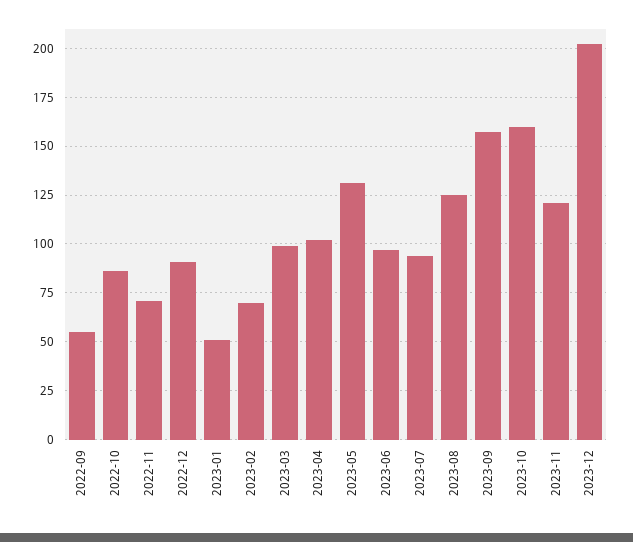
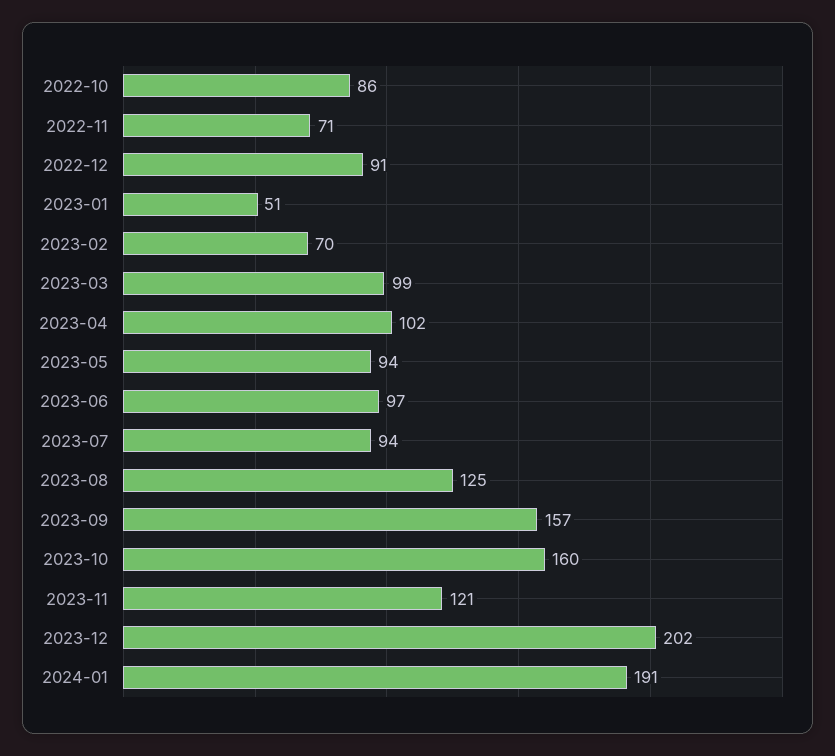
2022-09: 55 -> none
2023-05: 130 -> 94
2024-01: none -> 191

